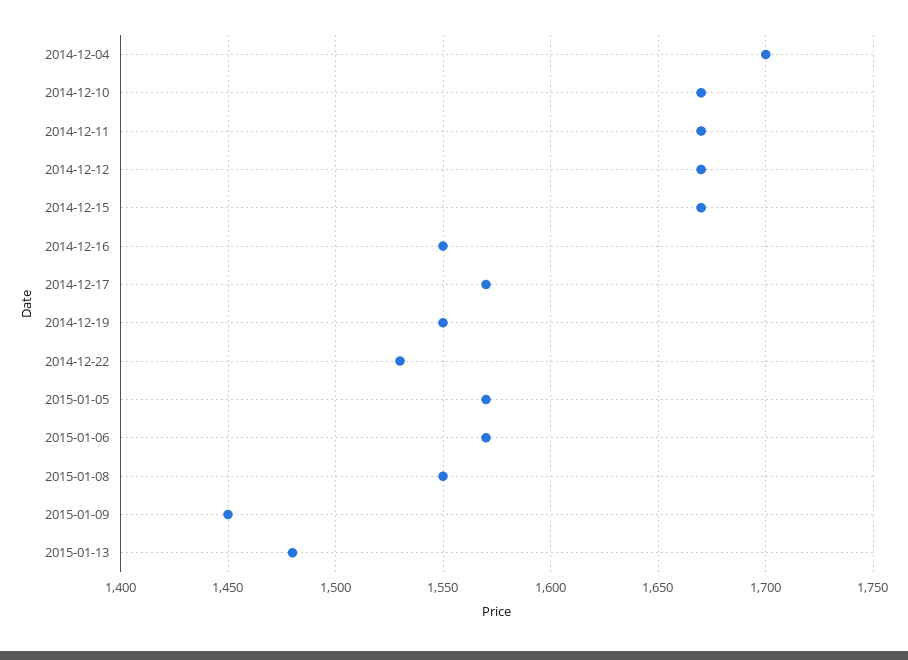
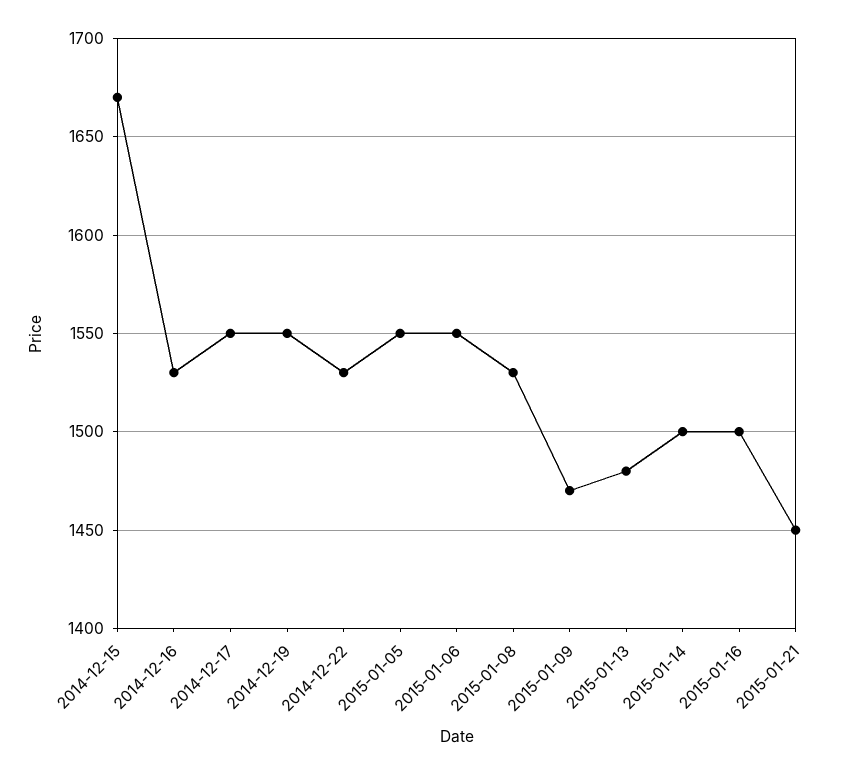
2014-12-04: 1700 -> none
2014-12-10: 1670 -> none
2014-12-11: 1670 -> none
2014-12-12: 1670 -> none
2014-12-16: 1550 -> 1530
2014-12-17: 1570 -> 1550
2015-01-05: 1570 -> 1550
2015-01-06: 1570 -> 1550
2015-01-08: 1550 -> 1530
2015-01-09: 1450 -> 1470
2015-01-14: none -> 1500
2015-01-16: none -> 1500
2015-01-21: none -> 1450

